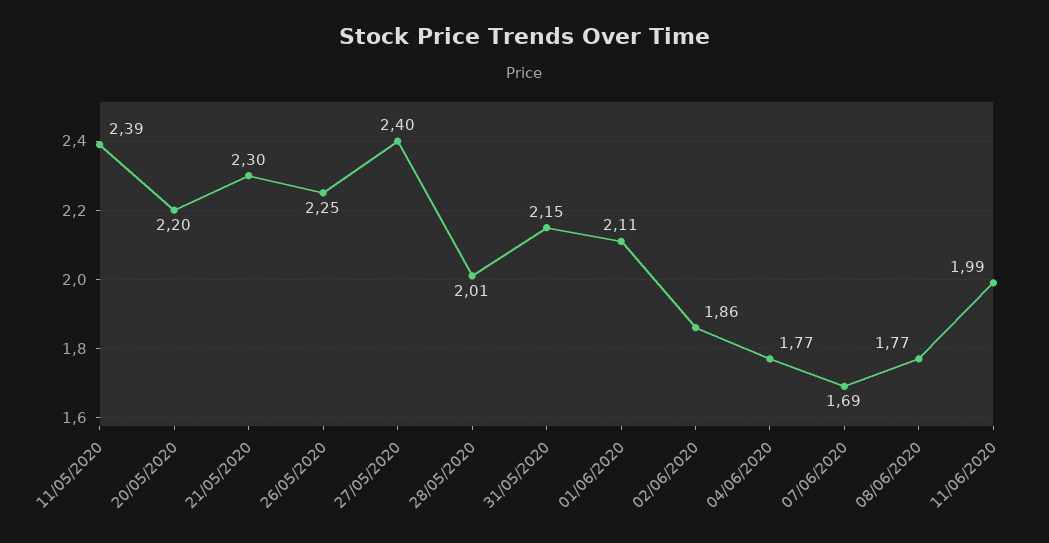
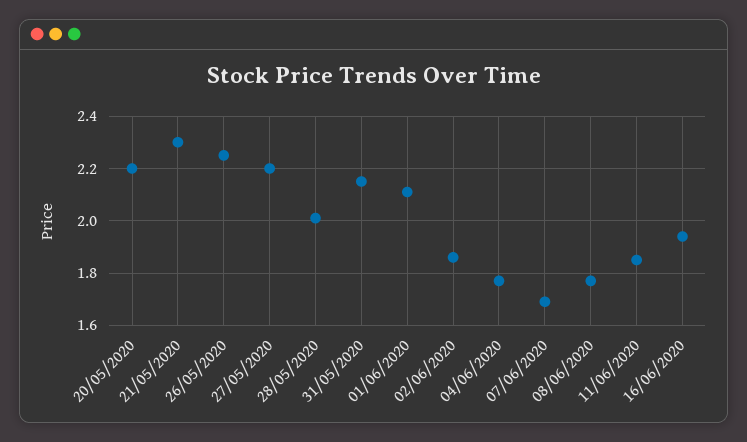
11/05/2020: 2.39 -> none
27/05/2020: 2.4 -> 2.2
11/06/2020: 1.99 -> 1.85
16/06/2020: none -> 1.95

